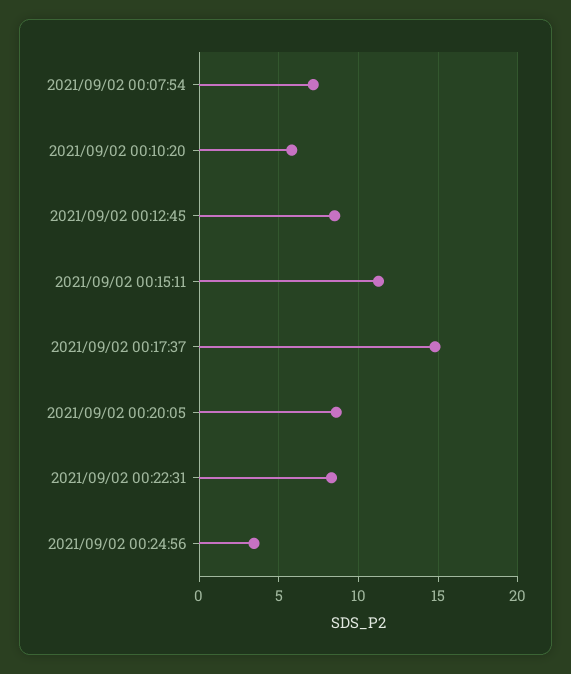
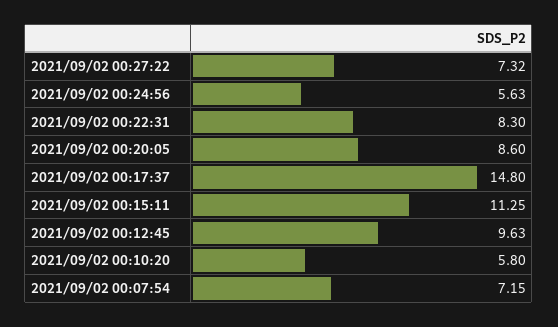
2021/09/02 00:12:45: 8.5 -> 9.63
2021/09/02 00:24:56: 3.5 -> 5.63
2021/09/02 00:27:22: none -> 7.32

